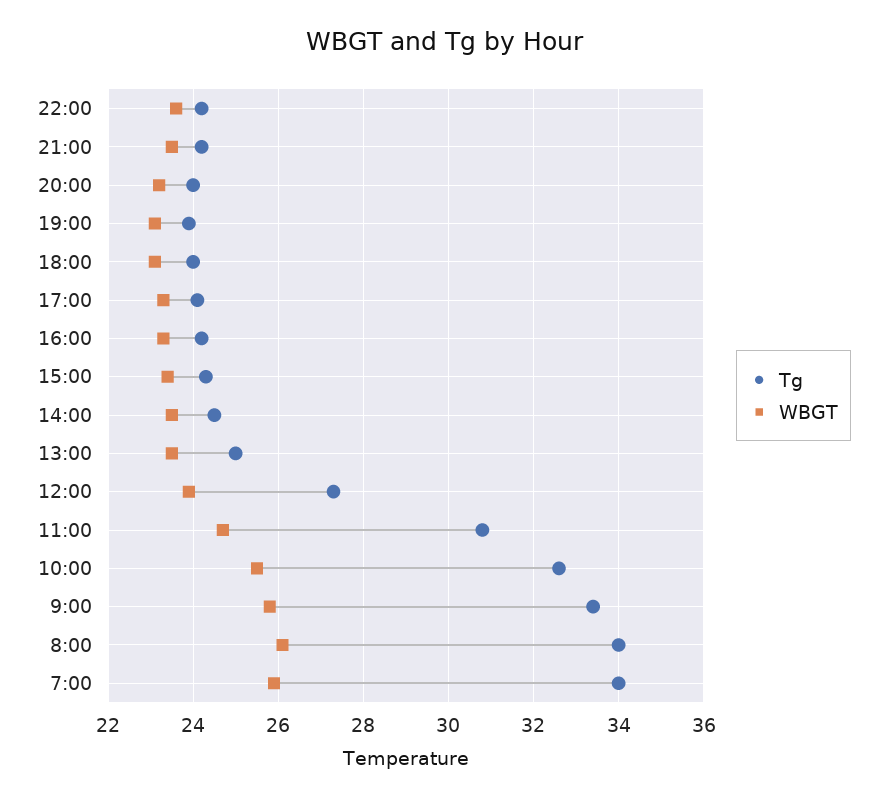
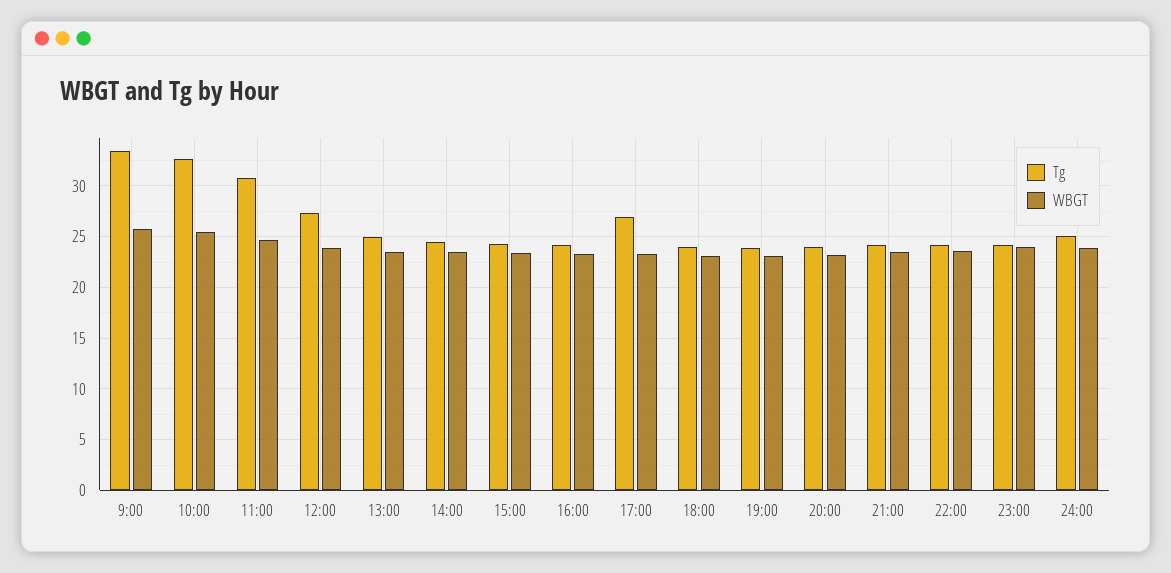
Tg, 17:00: 24 -> 27
Tg, 8:00: 34 -> none
WBGT, 8:00: 26 -> none
Tg, 7:00: 34 -> none
WBGT, 7:00: 26 -> none
Tg, 23:00: none -> 24
WBGT, 23:00: none -> 24
Tg, 24:00: none -> 25
WBGT, 24:00: none -> 24

